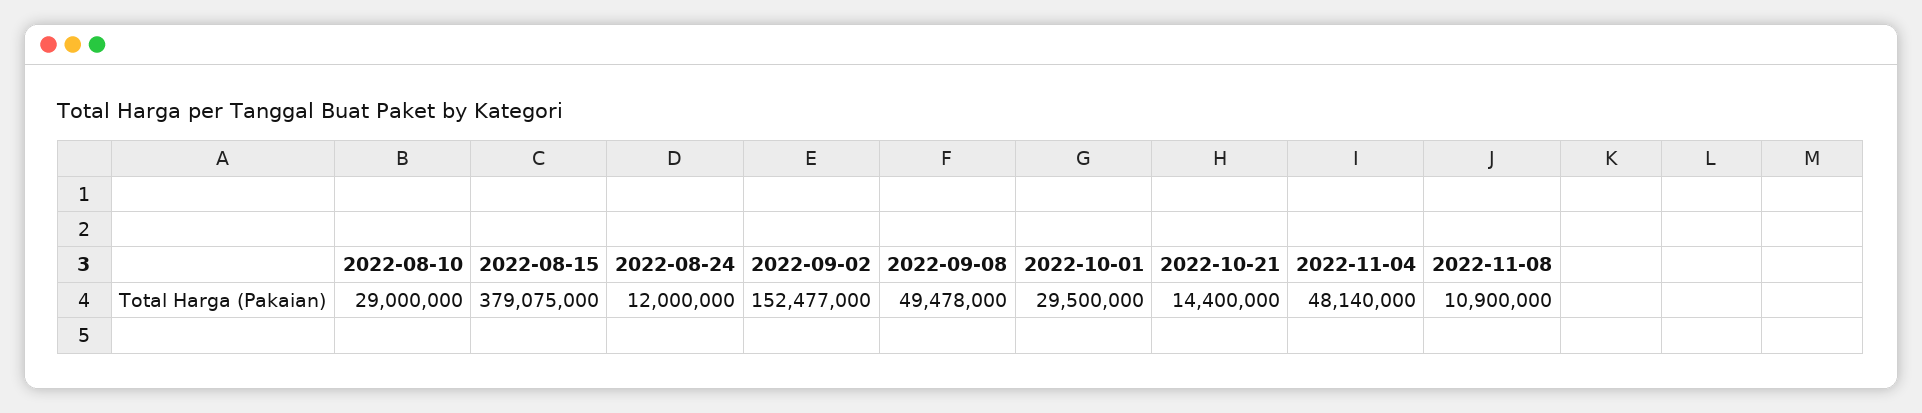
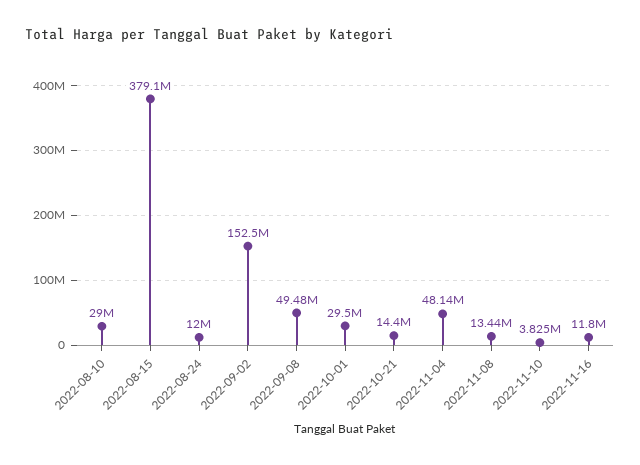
2022-11-08: 10900000 -> 13440000
2022-11-10: none -> 3825000
2022-11-16: none -> 11800000

